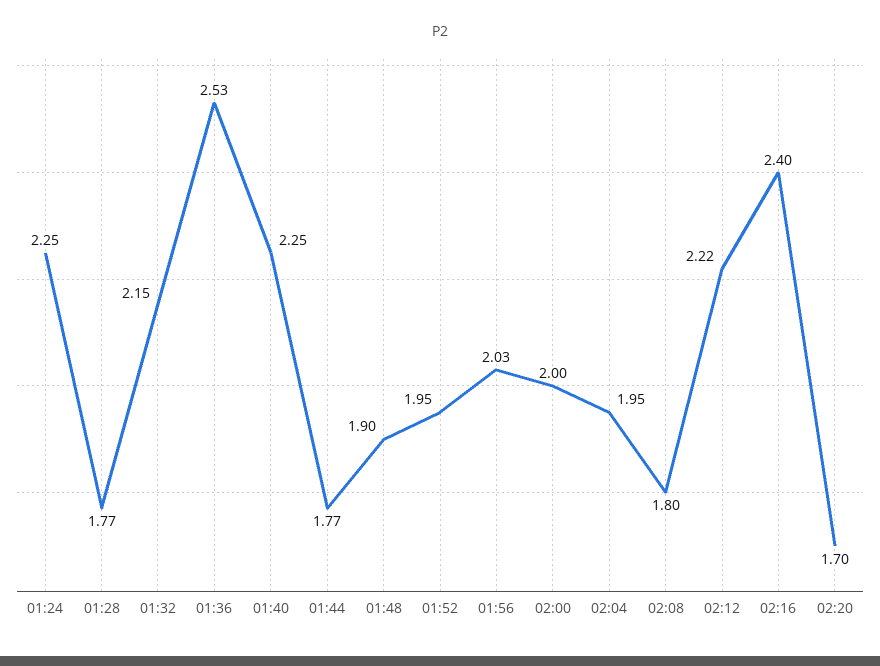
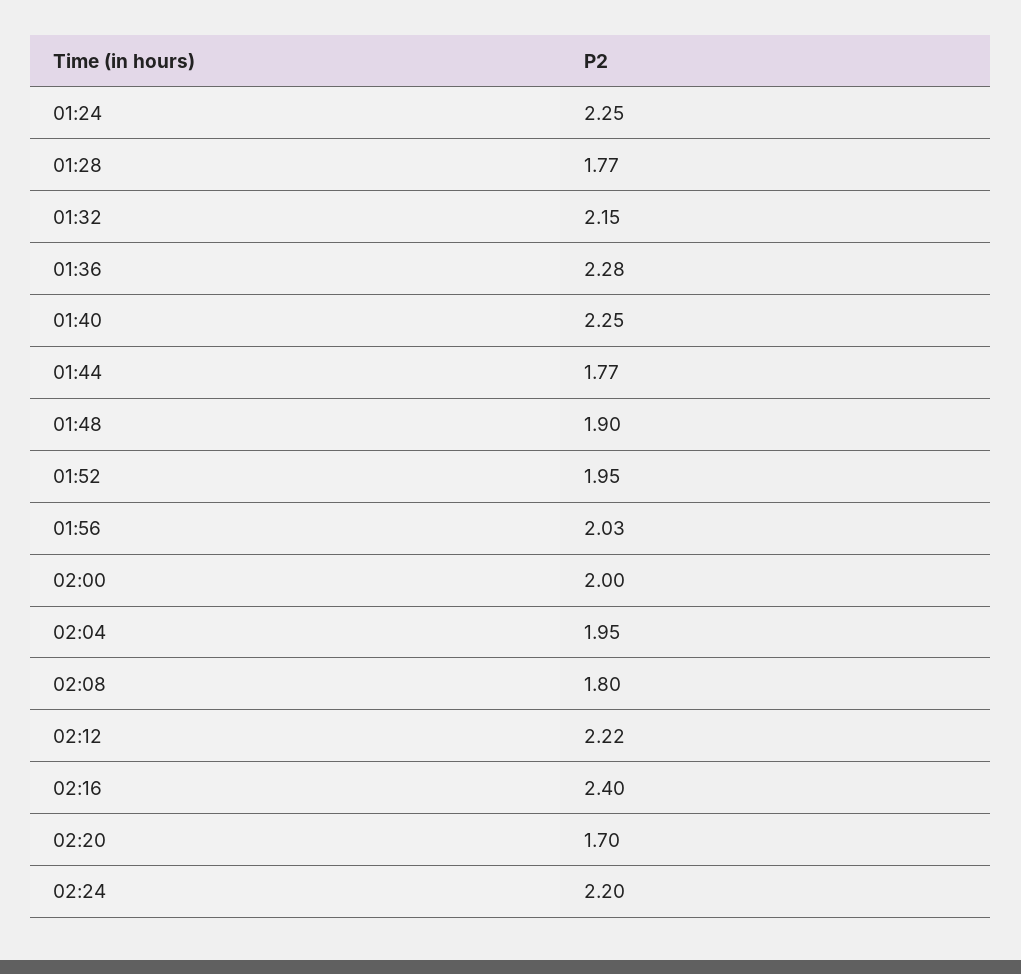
01:36: 2.53 -> 2.28
02:24: none -> 2.2

